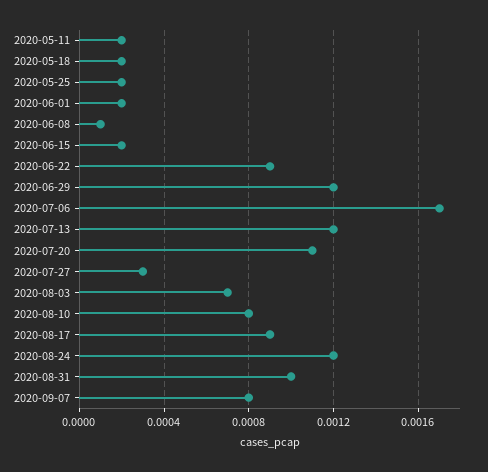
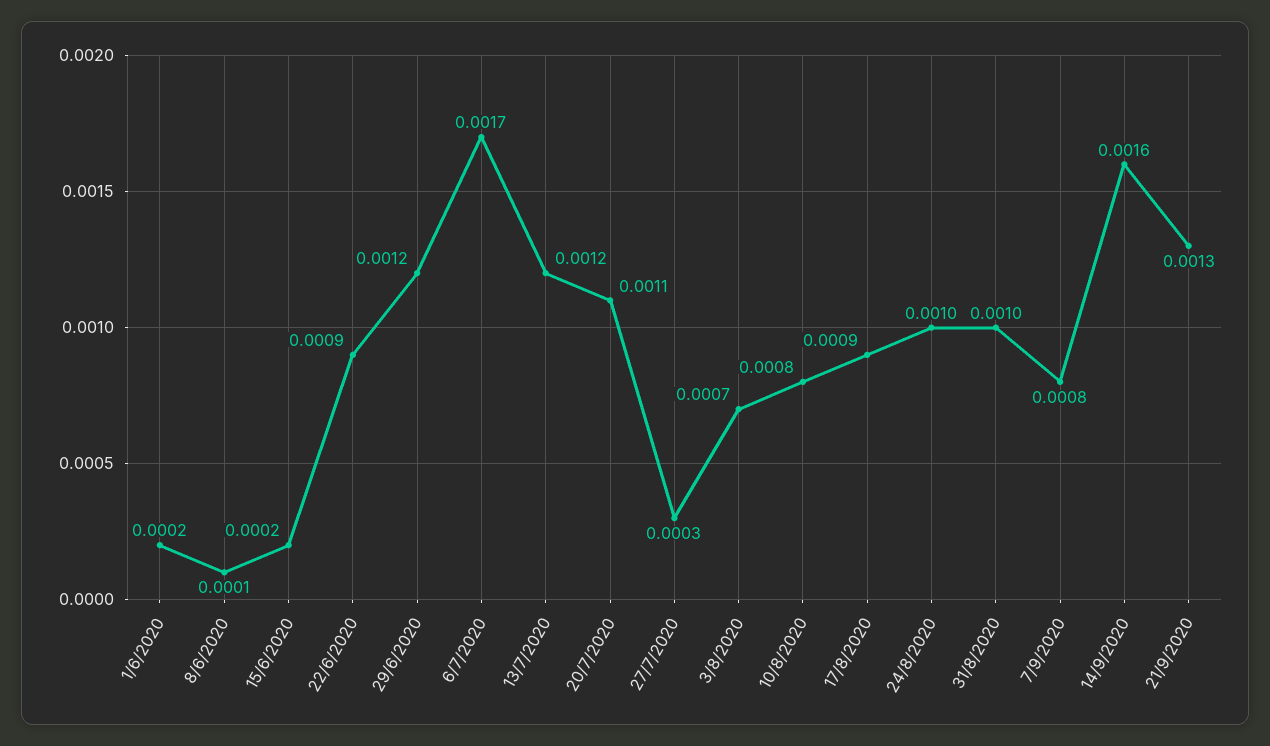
2020-05-11: 0.0002 -> none
2020-05-18: 0.0002 -> none
2020-05-25: 0.0002 -> none
2020-08-24: 0.0012 -> 0.001
14/9/2020: none -> 0.0016
21/9/2020: none -> 0.0013

